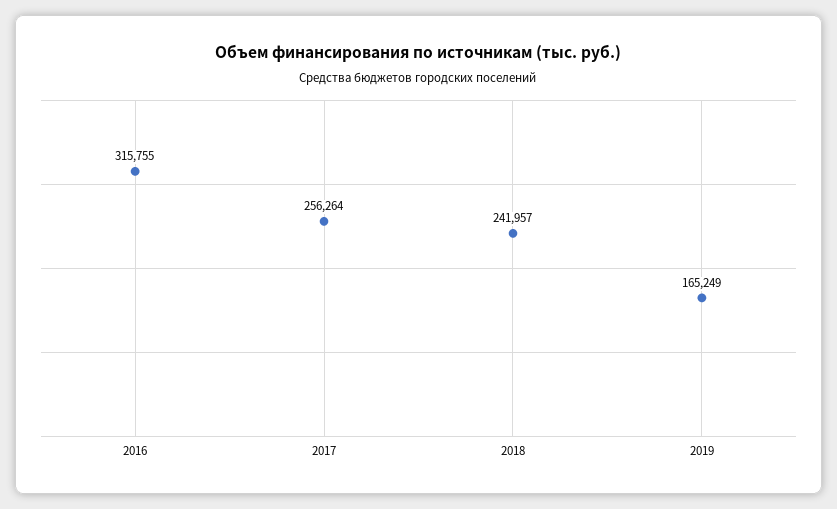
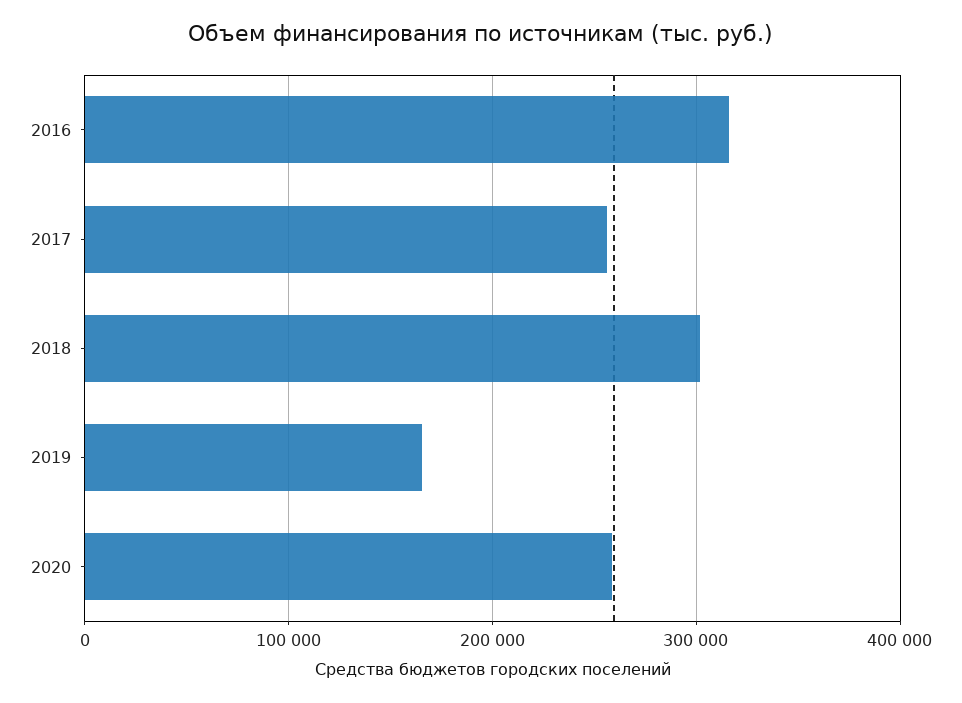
2018: 241957 -> 300000
2020: none -> 260000

